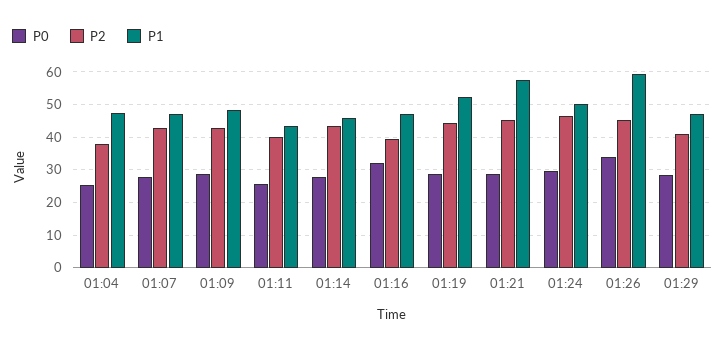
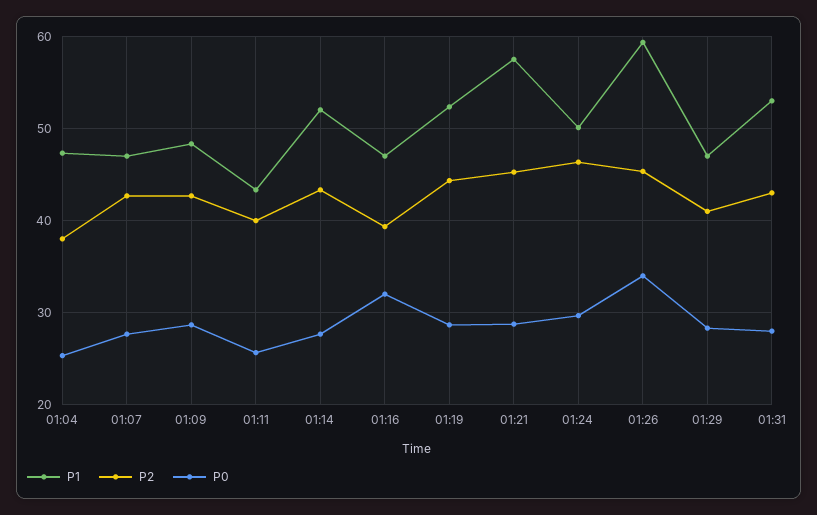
P1, 01:14: 46 -> 52
P1, 01:31: none -> 53
P2, 01:31: none -> 43
P0, 01:31: none -> 28

